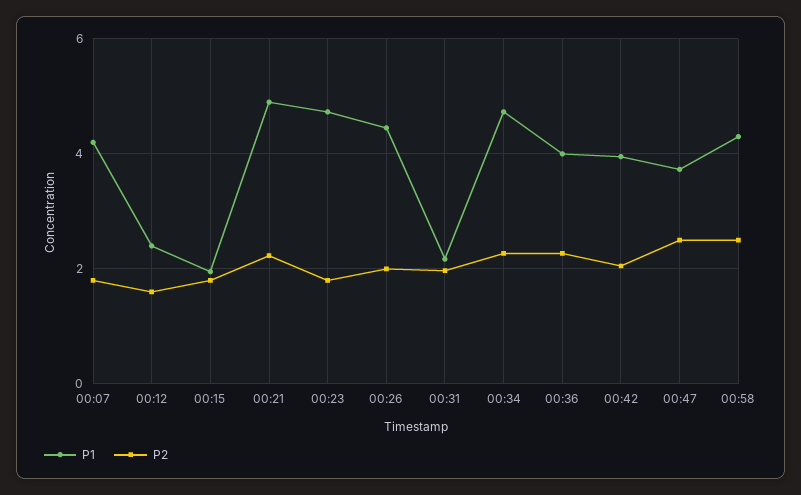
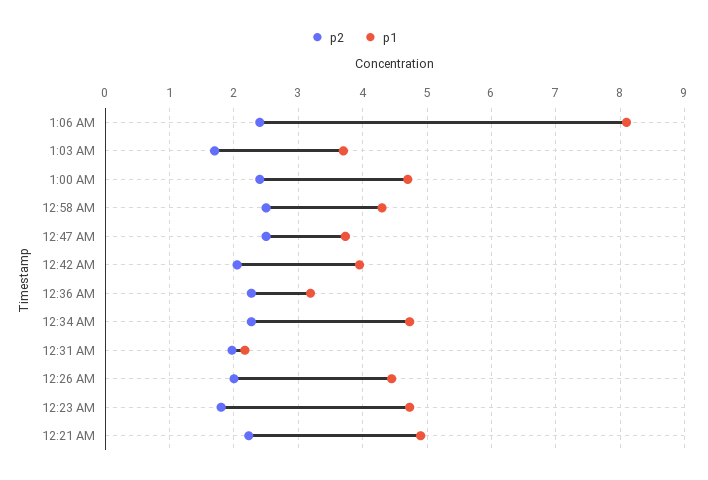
P1, 00:07: 4.2 -> none
P2, 00:07: 1.8 -> none
P1, 00:12: 2.4 -> none
P2, 00:12: 1.6 -> none
P1, 00:15: 2 -> none
P2, 00:15: 1.8 -> none
P1, 00:36: 4 -> 3.2
P2, 1:06 AM: none -> 2.4
P1, 1:06 AM: none -> 8.1
P2, 1:03 AM: none -> 1.7
P1, 1:03 AM: none -> 3.7
P2, 1:00 AM: none -> 2.4
P1, 1:00 AM: none -> 4.7

